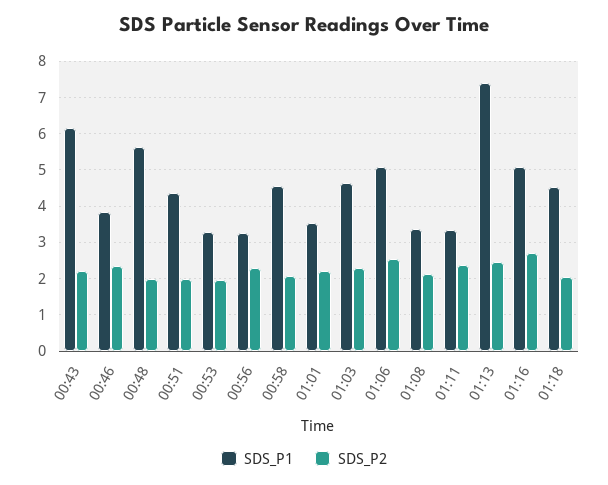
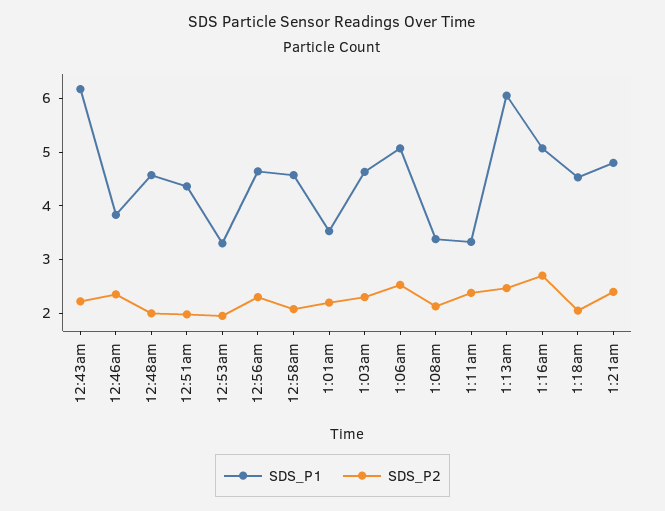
SDS_P1, 00:48: 5.6 -> 4.6
SDS_P1, 00:56: 3.2 -> 4.6
SDS_P1, 01:13: 7.4 -> 6
SDS_P1, 1:21am: none -> 4.8
SDS_P2, 1:21am: none -> 2.4

